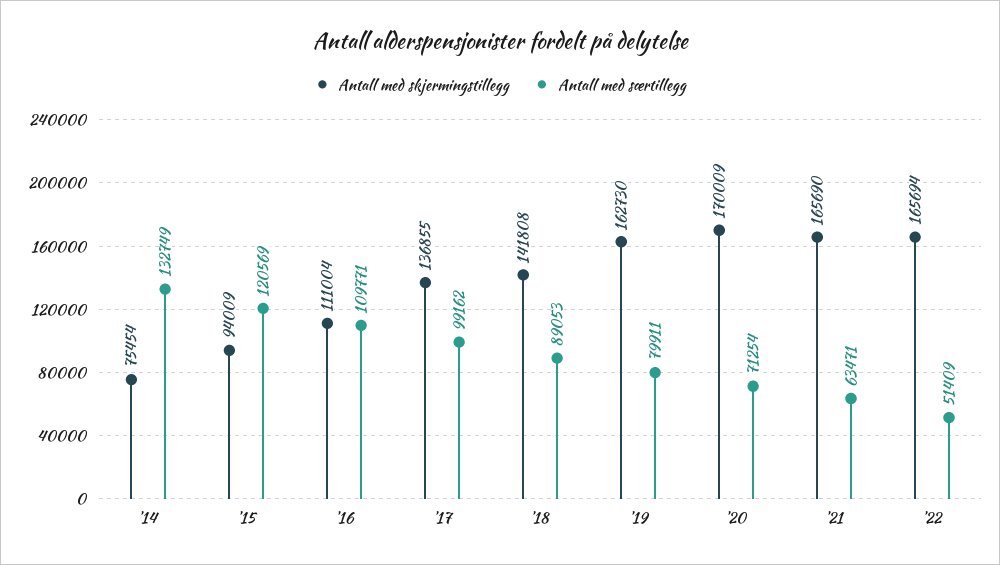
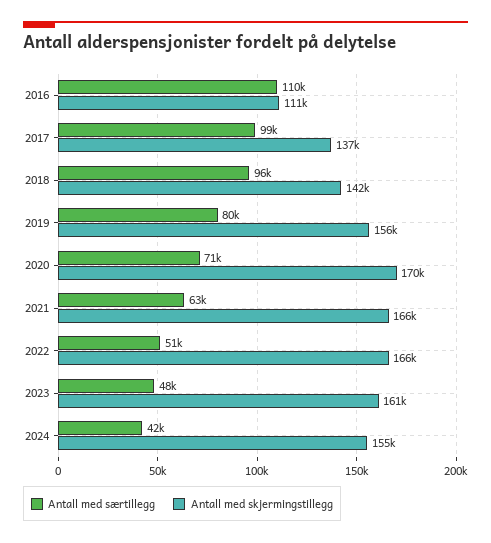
Antall med skjermingstillegg, '14: 75454 -> none
Antall med særtillegg, '14: 132749 -> none
Antall med skjermingstillegg, '15: 94009 -> none
Antall med særtillegg, '15: 120569 -> none
Antall med særtillegg, '18: 89053 -> 96000
Antall med skjermingstillegg, '19: 162730 -> 156000
Antall med særtillegg, 2023: none -> 48000
Antall med skjermingstillegg, 2023: none -> 161000
Antall med særtillegg, 2024: none -> 42000
Antall med skjermingstillegg, 2024: none -> 155000

